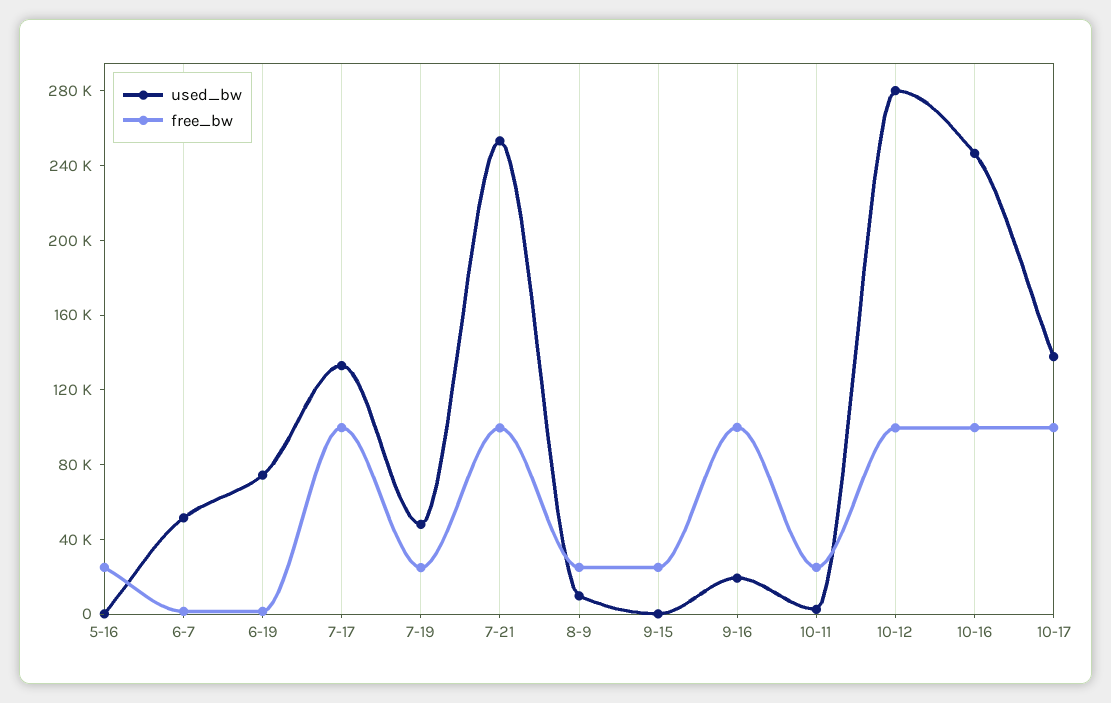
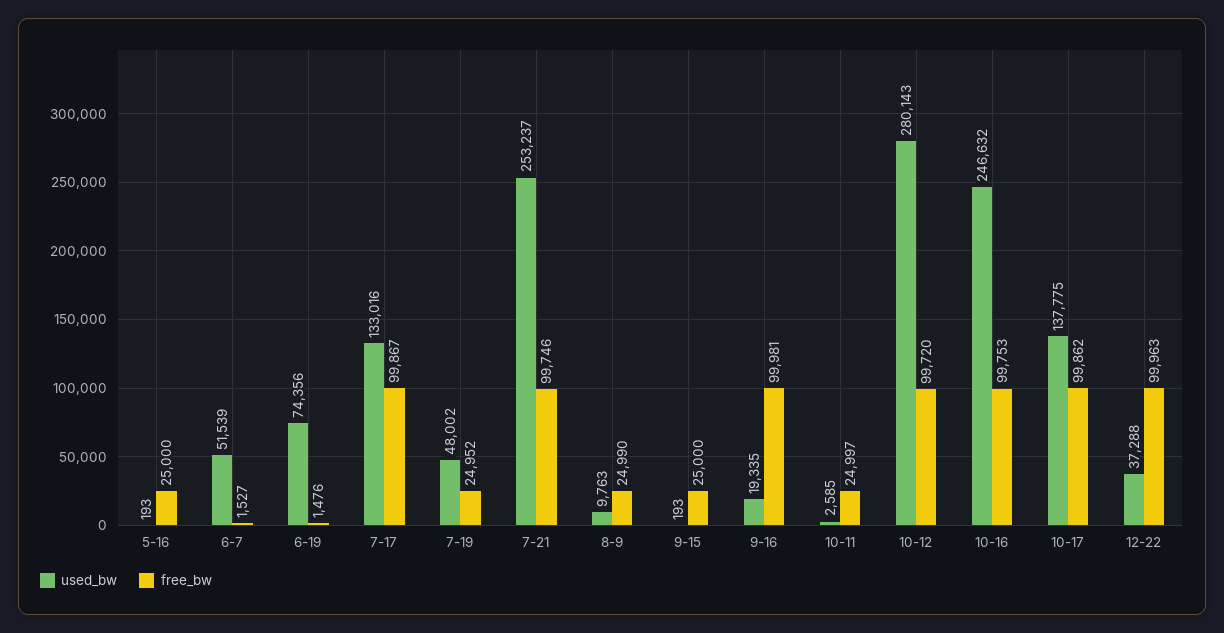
used_bw, 12-22: none -> 37288
free_bw, 12-22: none -> 99963

